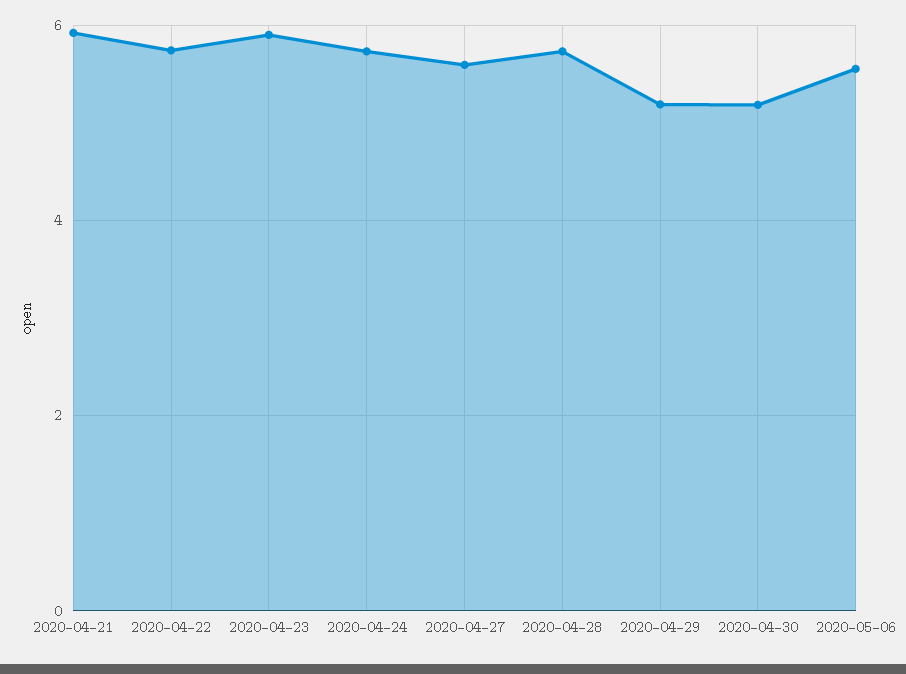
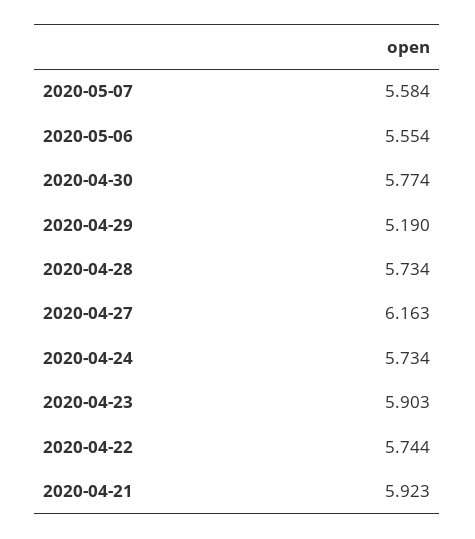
2020-04-27: 5.6 -> 6.163
2020-04-30: 5.2 -> 5.774
2020-05-07: none -> 5.584

